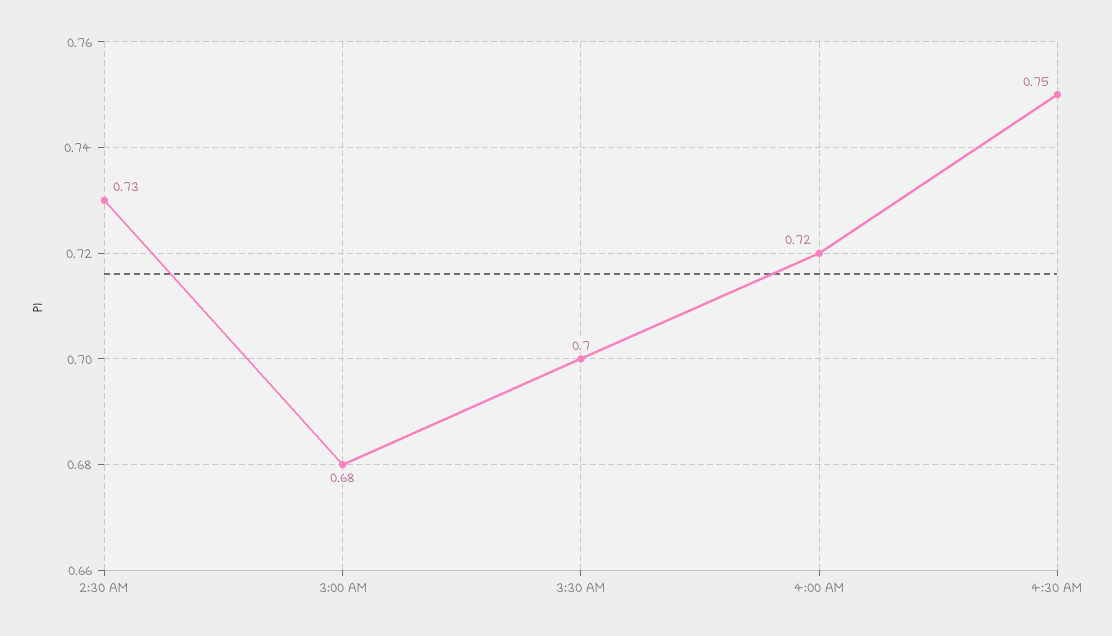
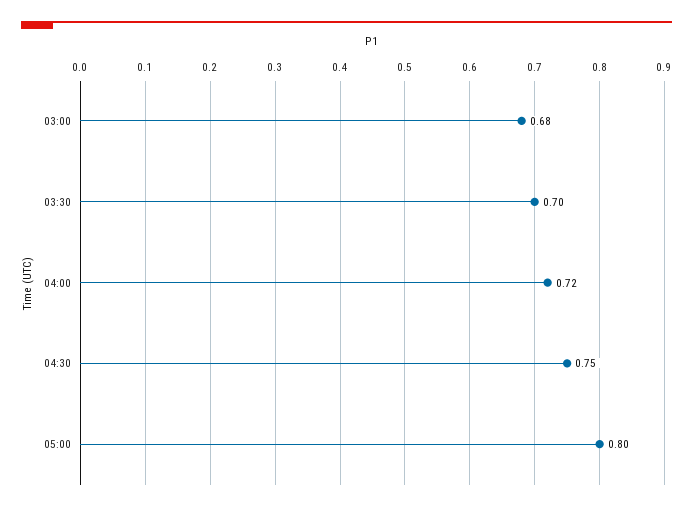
2:30 AM: 0.73 -> none
05:00: none -> 0.8

